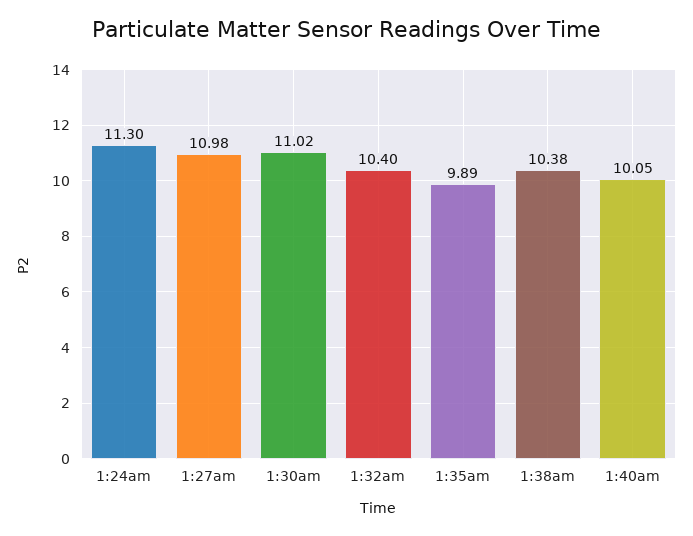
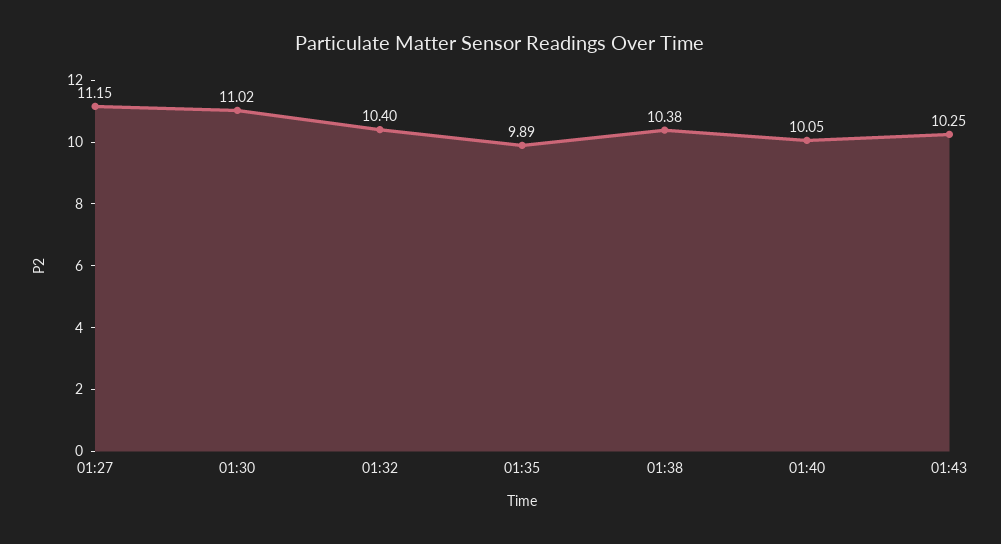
1:24am: 11.3 -> none
1:27am: 10.98 -> 11.15
01:43: none -> 10.25

